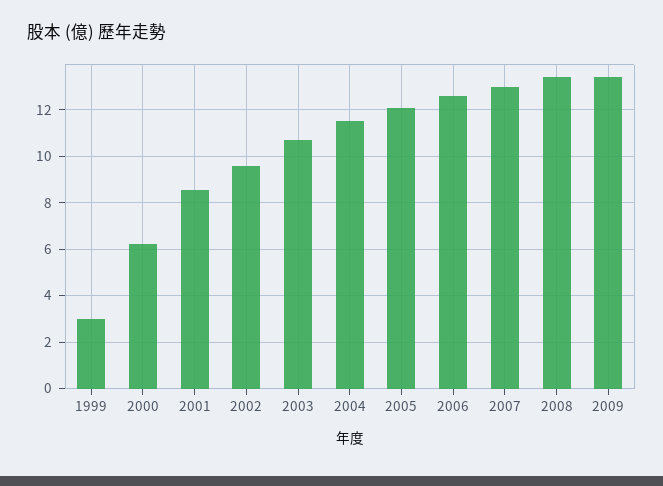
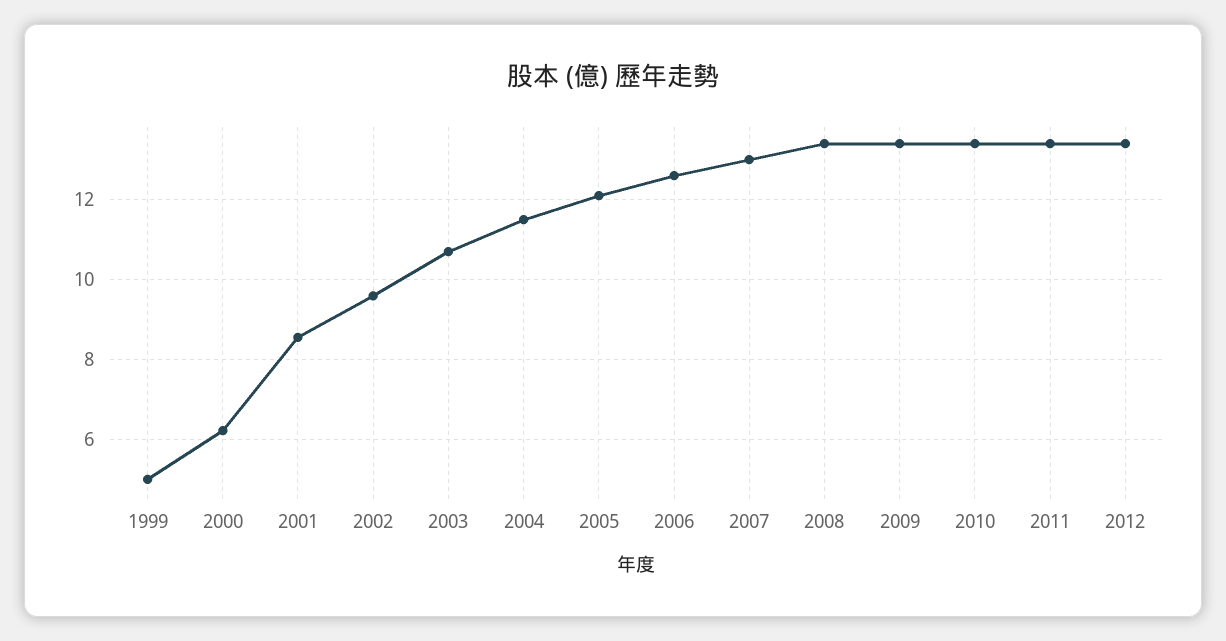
1999: 3 -> 5
2010: none -> 13.4
2011: none -> 13.4
2012: none -> 13.4

